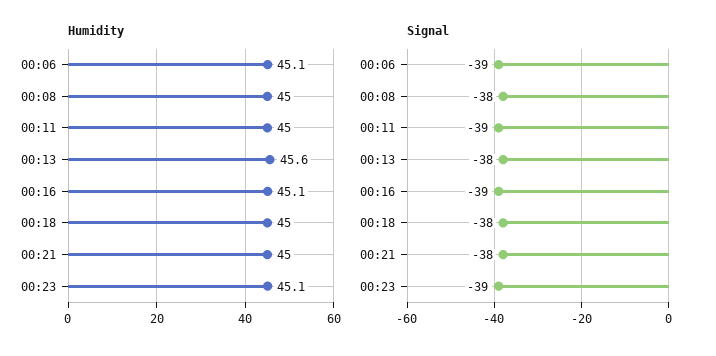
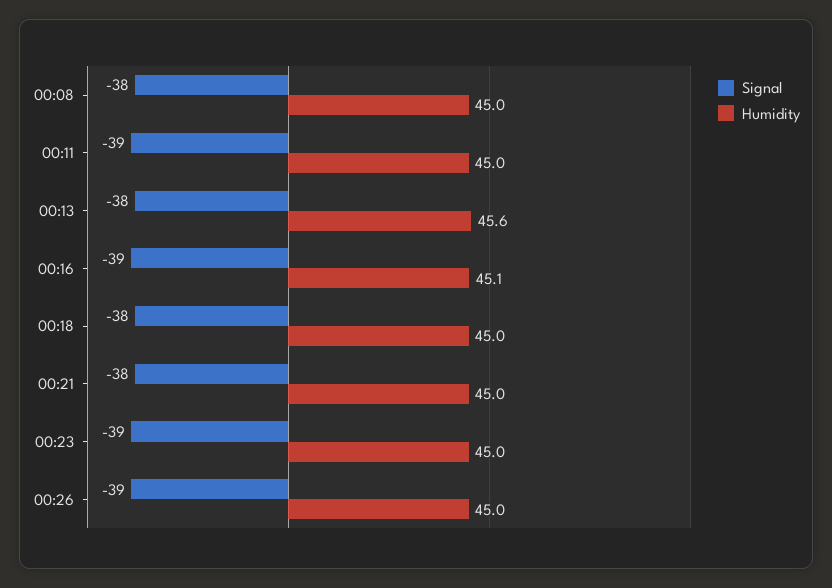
Humidity, 00:06: 45.1 -> none
Humidity, 00:23: 45.1 -> 45
Signal, 00:06: -39 -> none
Signal, 00:26: none -> -39
Humidity, 00:26: none -> 45

